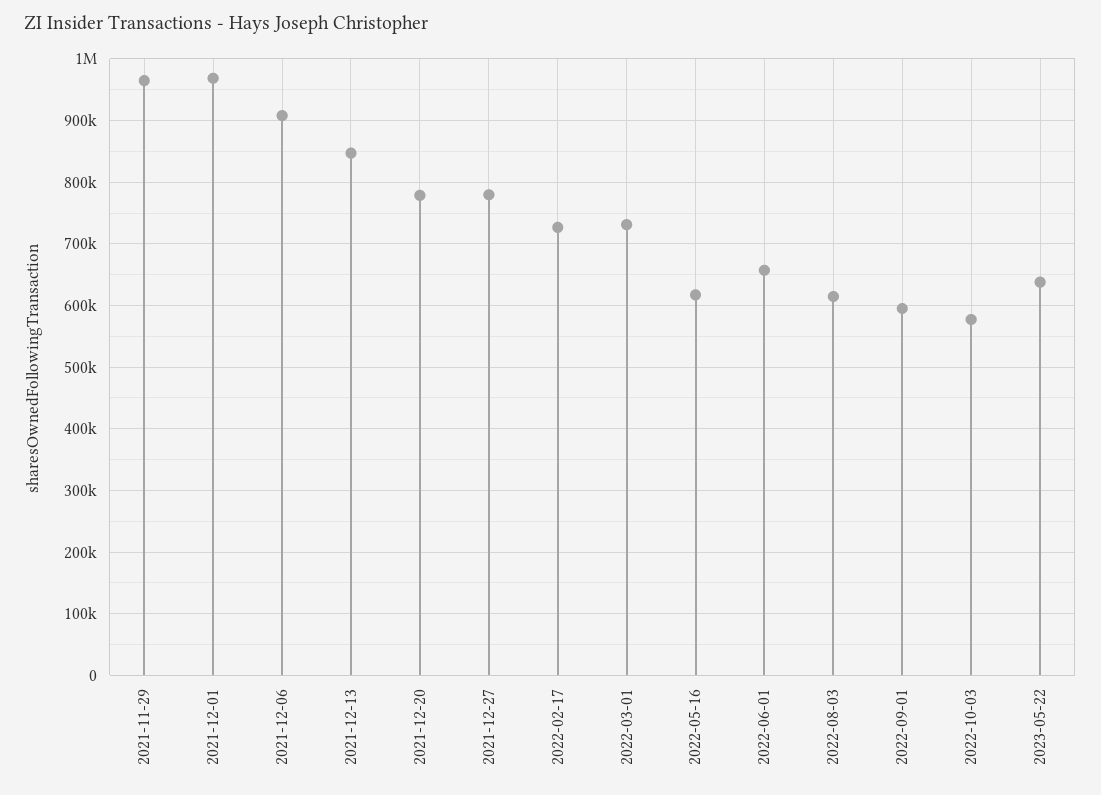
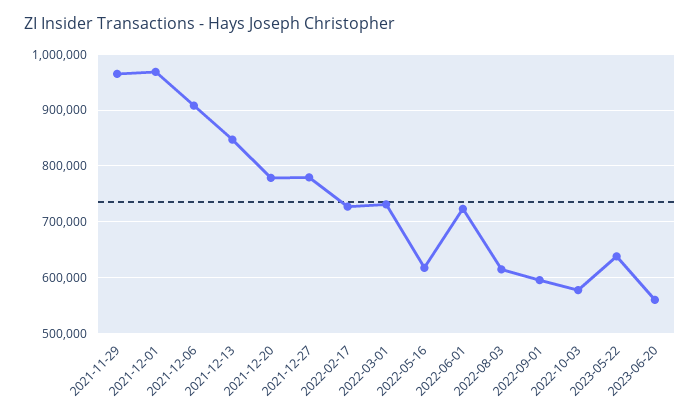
2022-06-01: 660000 -> 720000
2023-06-20: none -> 560000

